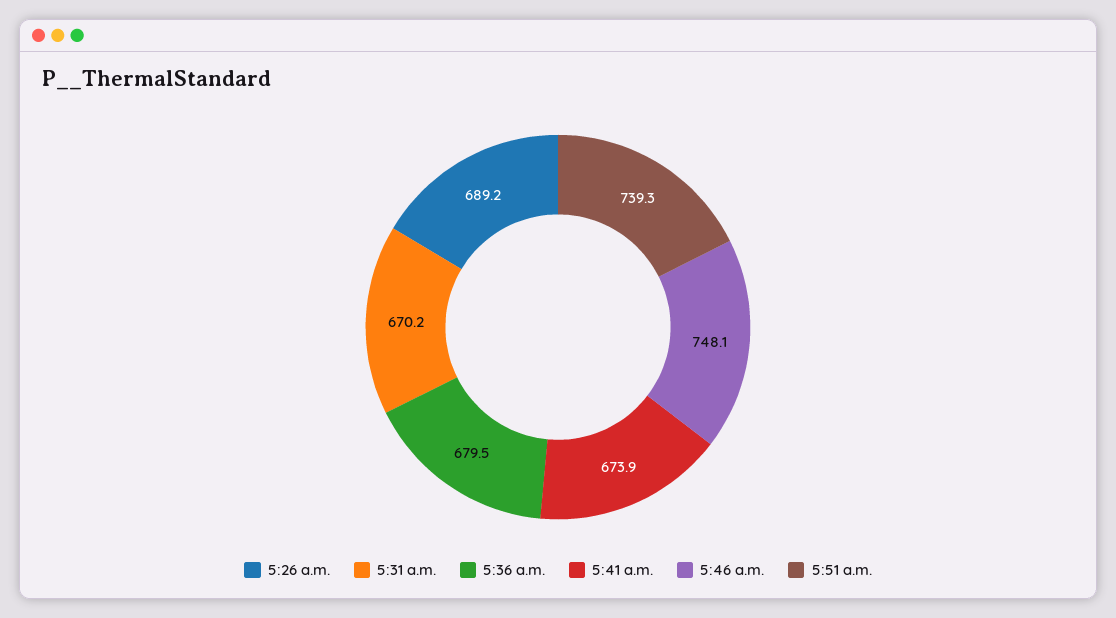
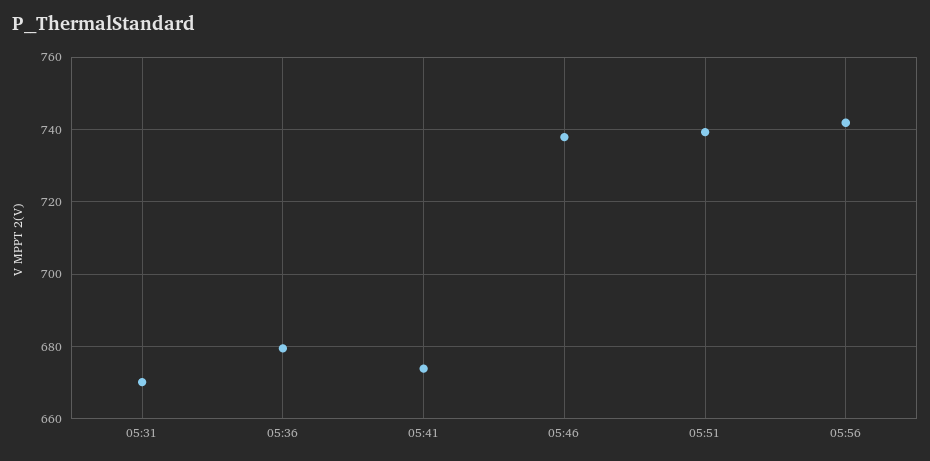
5:26 a.m.: 689.2 -> none
5:46 a.m.: 748.1 -> 738
05:56: none -> 742

